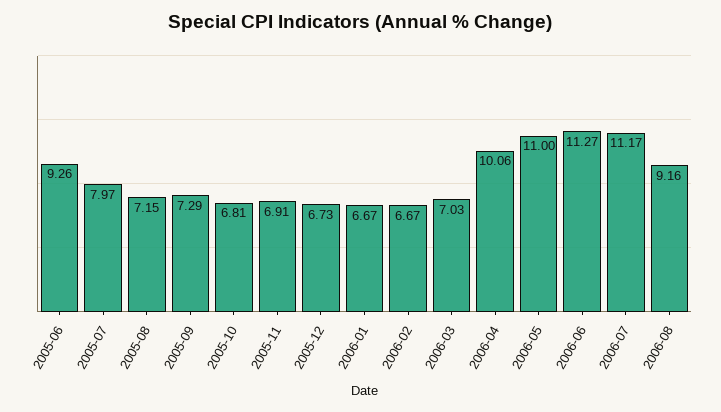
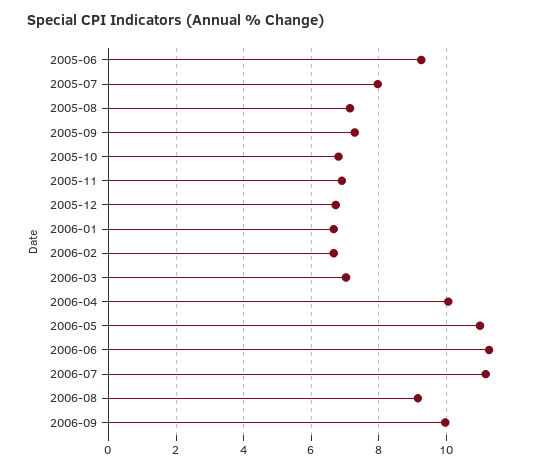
2006-09: none -> 10

